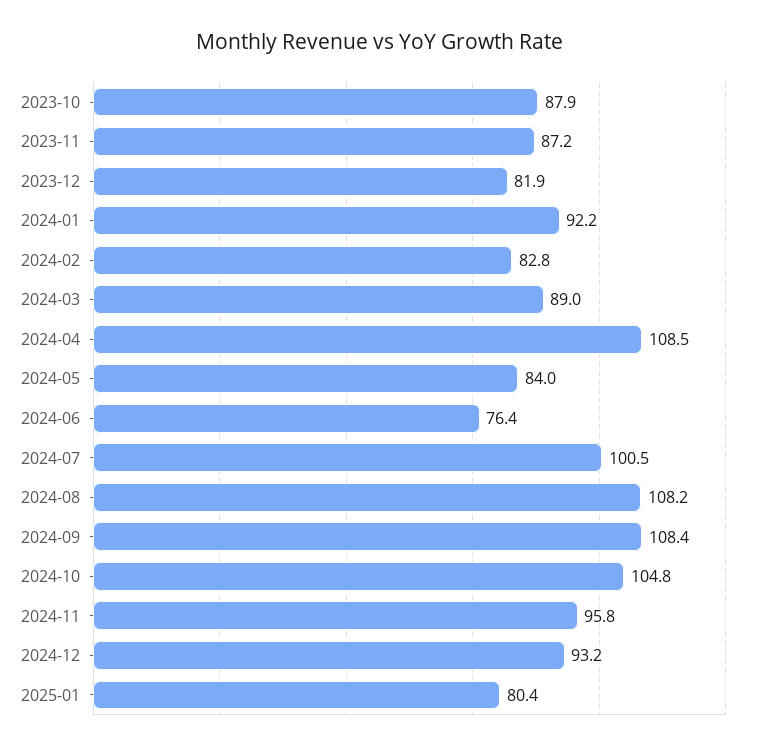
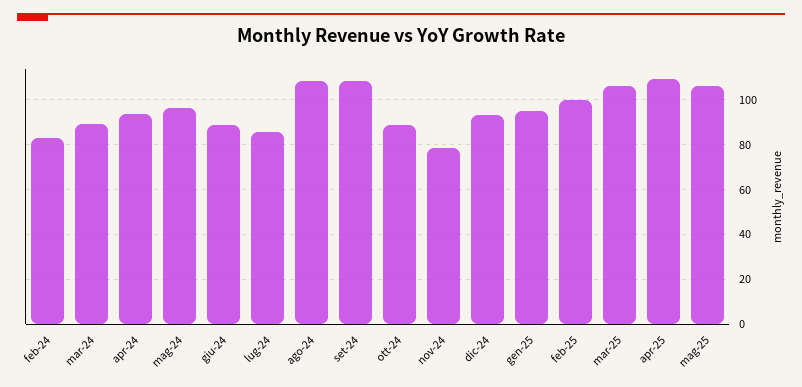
2023-10: 87.9 -> none
2023-11: 87.2 -> none
2023-12: 81.9 -> none
2024-01: 92.2 -> none
2024-04: 108.5 -> 95
2024-05: 84 -> 95
2024-06: 76.4 -> 90
2024-07: 100.5 -> 85
2024-10: 104.8 -> 90
2024-11: 95.8 -> 80
2025-01: 80.4 -> 95
feb-25: none -> 100
mar-25: none -> 105
apr-25: none -> 110
mag-25: none -> 105

